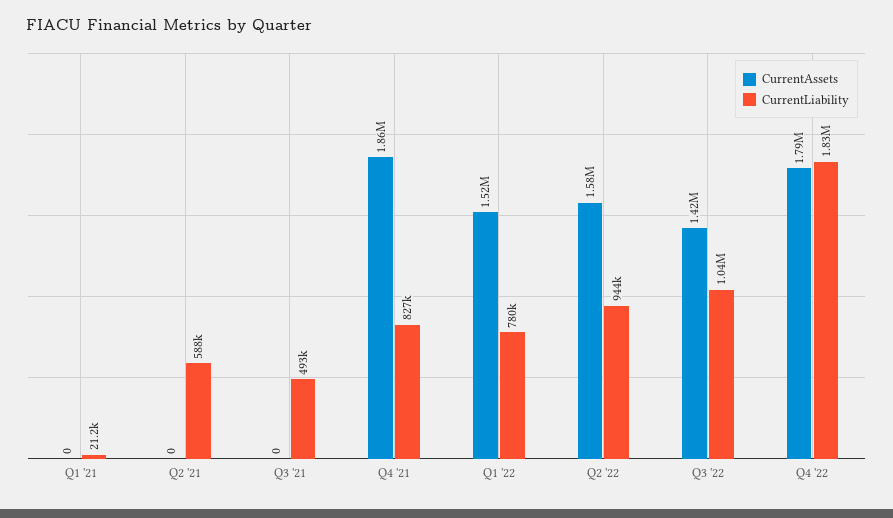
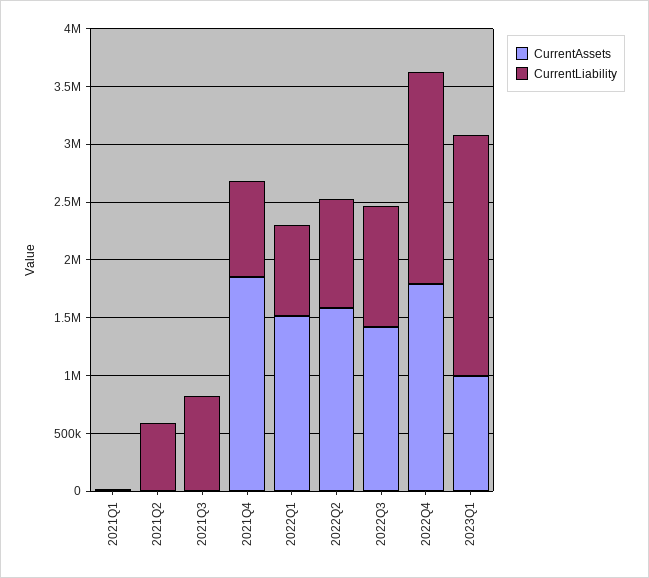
CurrentLiability, Q3 '21: 493000 -> 800000
CurrentAssets, 2023Q1: none -> 1000000
CurrentLiability, 2023Q1: none -> 2100000

